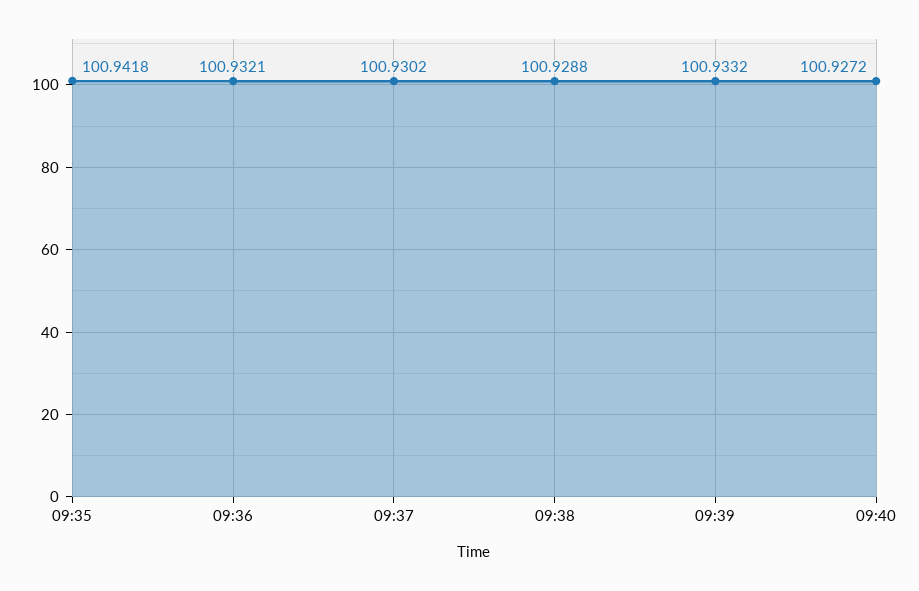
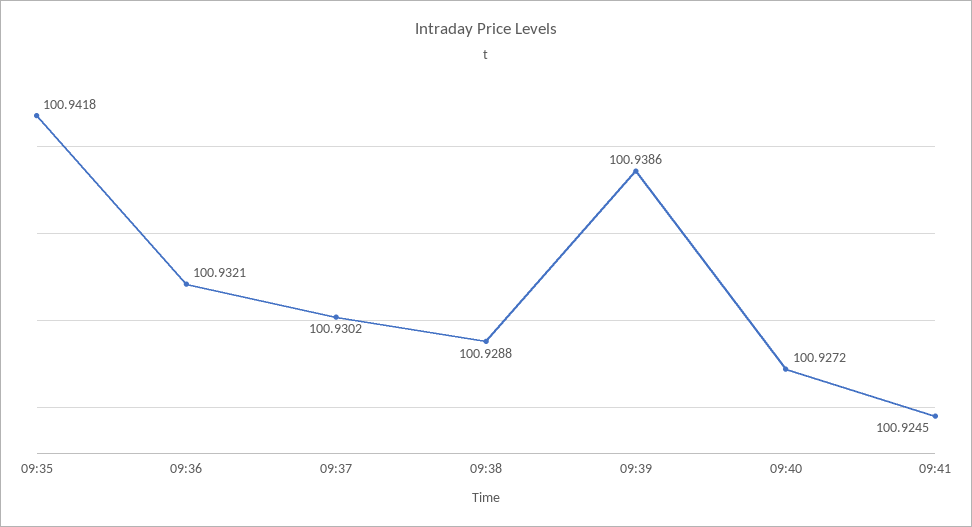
09:39: 100.9332 -> 100.9386
09:41: none -> 100.9245

